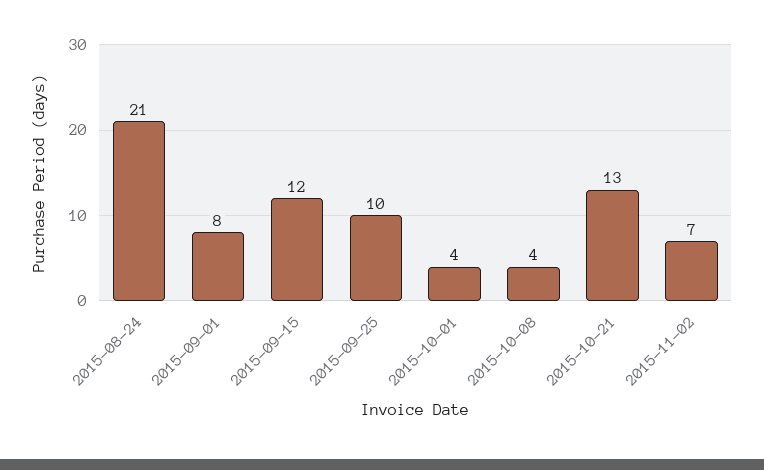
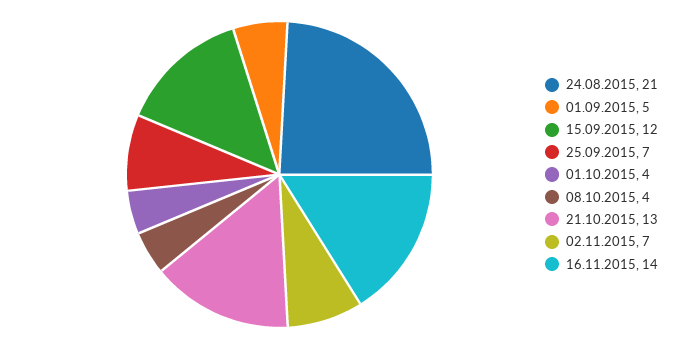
2015-09-01: 8 -> 5
2015-09-25: 10 -> 7
16.11.2015: none -> 14

